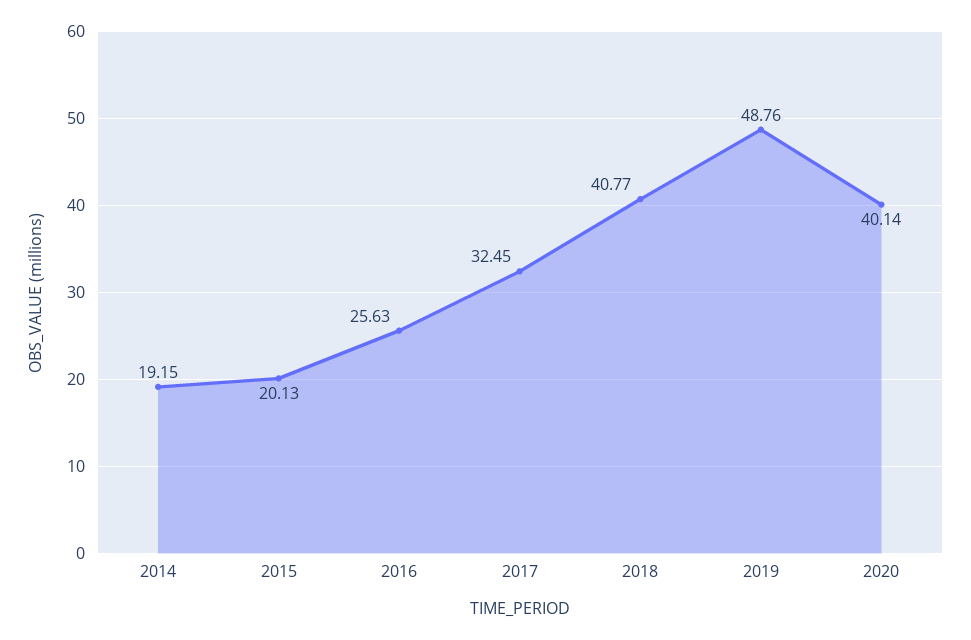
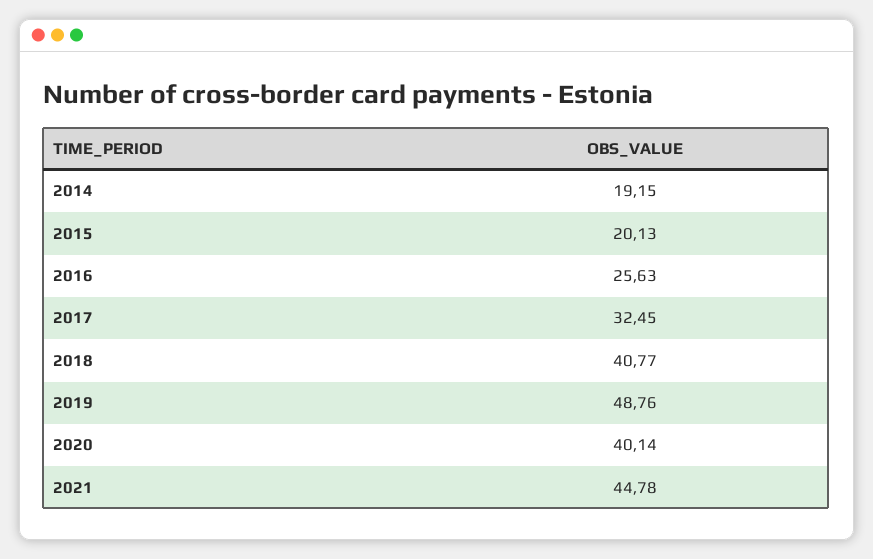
2021: none -> 44.78

